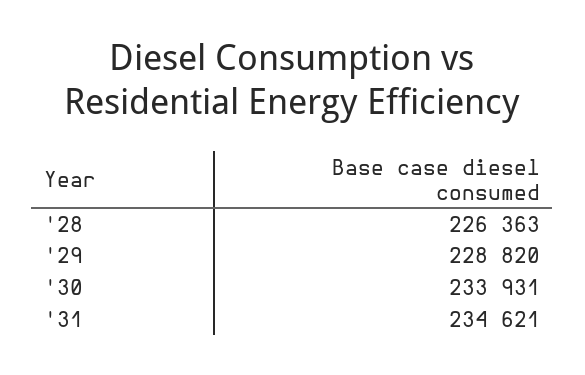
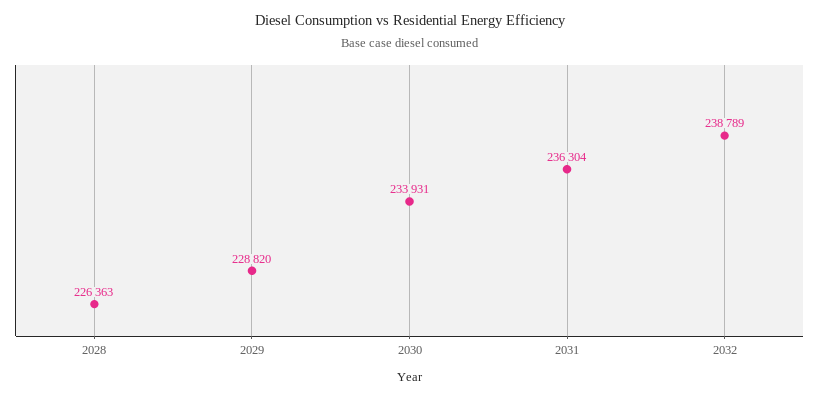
'31: 234621 -> 236304
2032: none -> 238789

